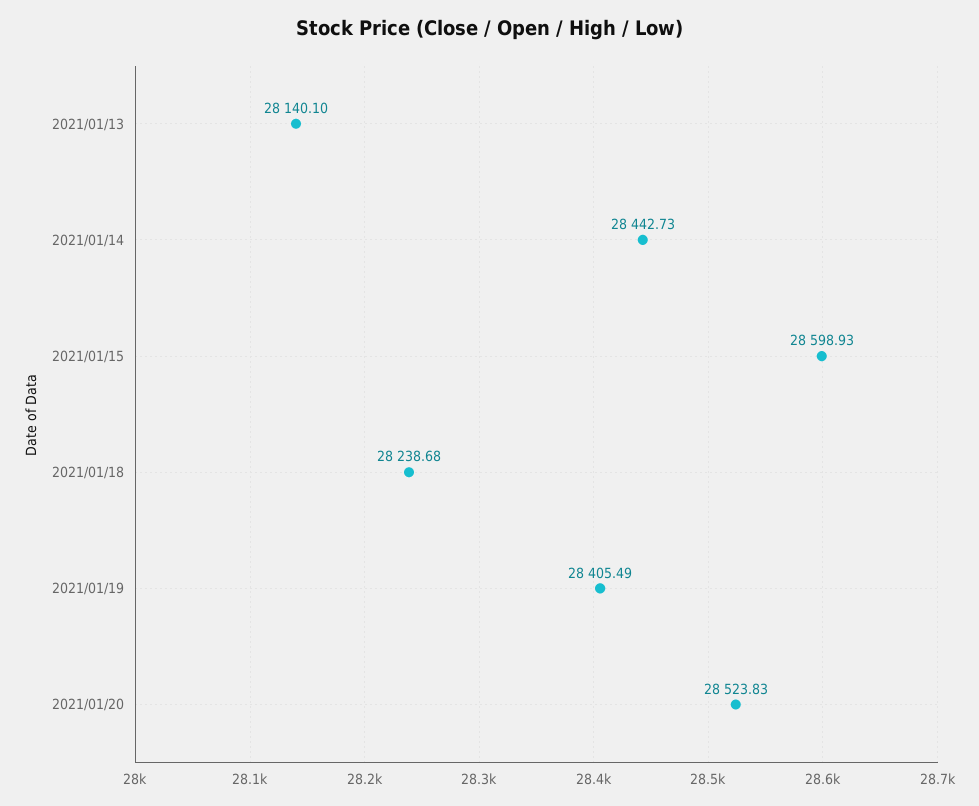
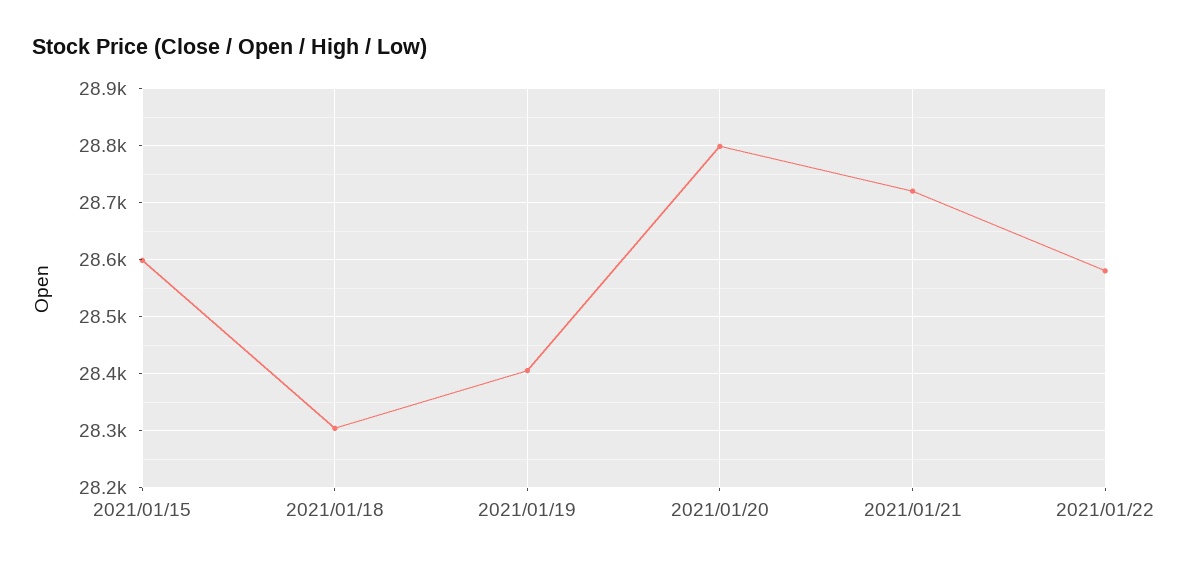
2021/01/13: 28140.1 -> none
2021/01/14: 28442.73 -> none
2021/01/18: 28238.68 -> 28300
2021/01/20: 28523.83 -> 28800
2021/01/21: none -> 28720
2021/01/22: none -> 28580

